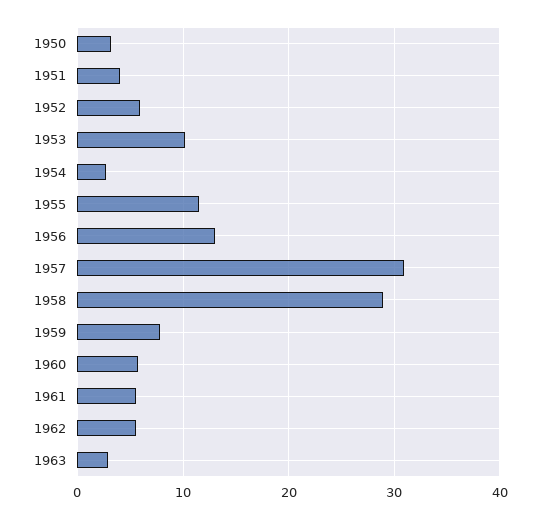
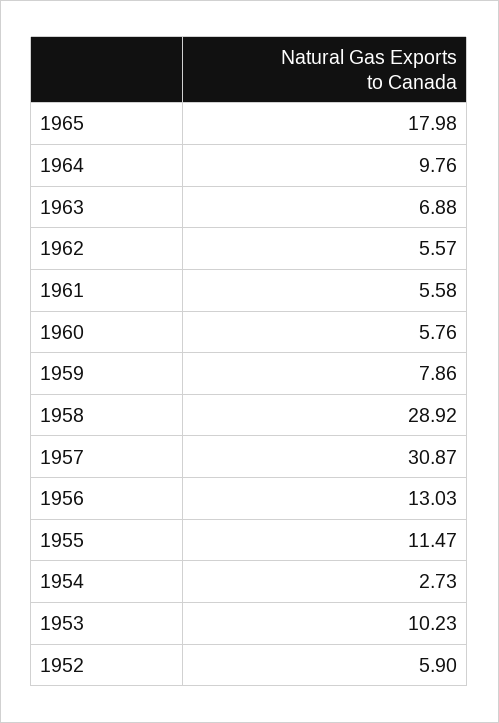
1950: 3 -> none
1951: 4 -> none
1963: 3 -> 6.88
1965: none -> 17.98
1964: none -> 9.76

